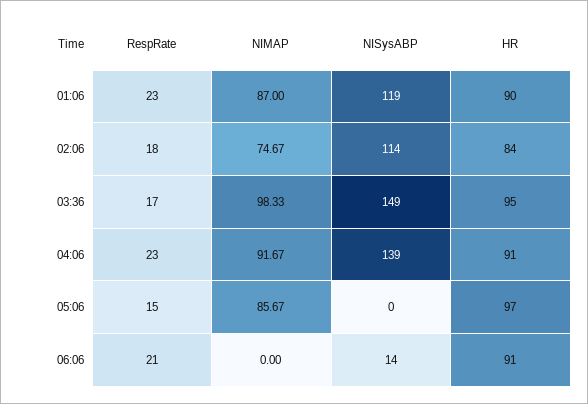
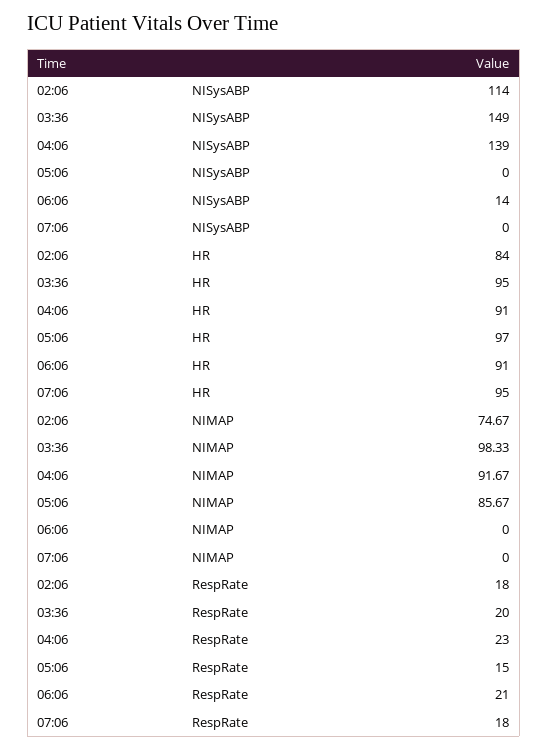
RespRate, 01:06: 23 -> none
NIMAP, 01:06: 87 -> none
NISysABP, 01:06: 119 -> none
HR, 01:06: 90 -> none
RespRate, 03:36: 17 -> 20
NISysABP, 07:06: none -> 0
HR, 07:06: none -> 95
NIMAP, 07:06: none -> 0
RespRate, 07:06: none -> 18

